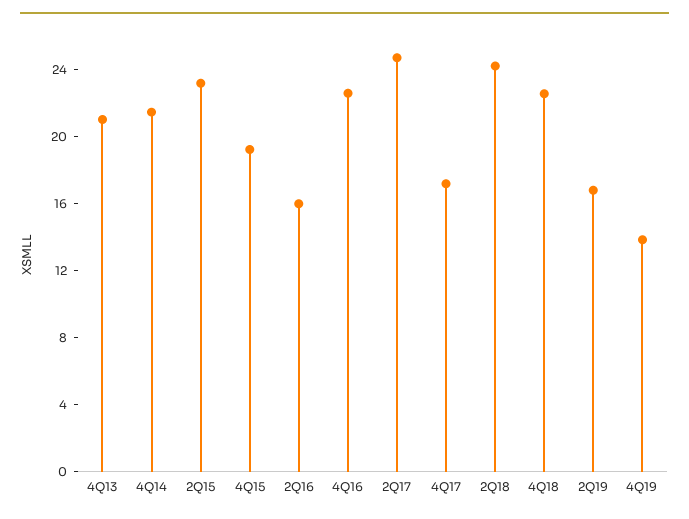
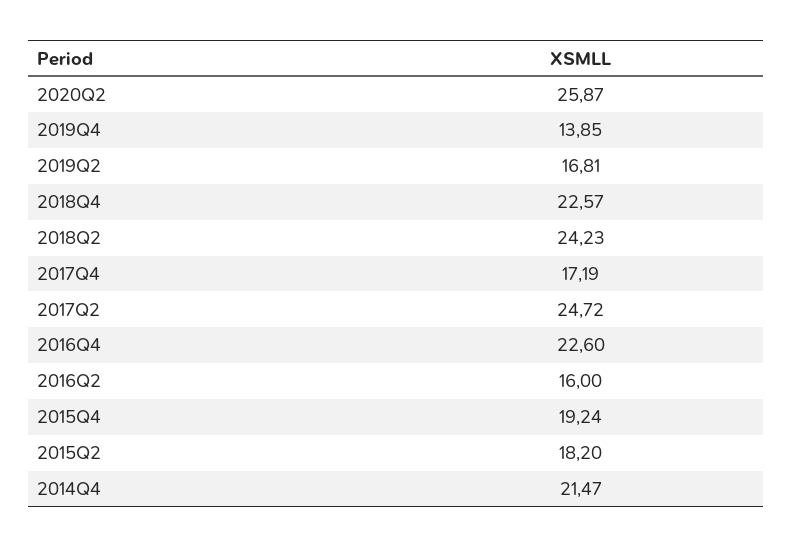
4Q13: 21 -> none
2Q15: 23 -> 18.2
2020Q2: none -> 25.87

